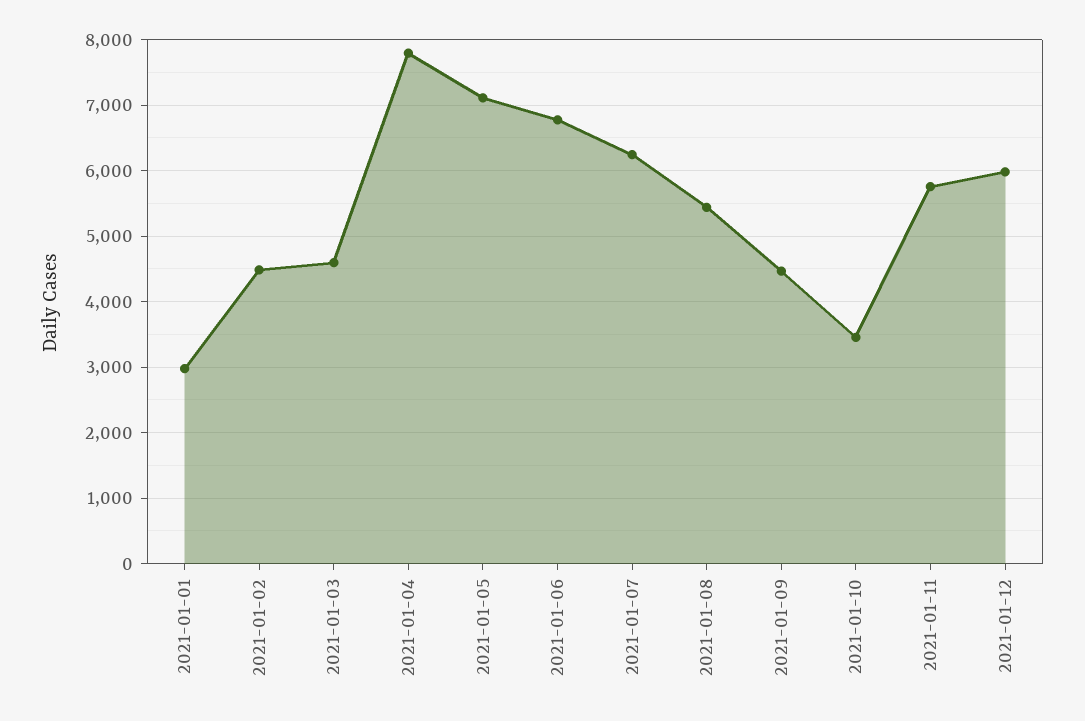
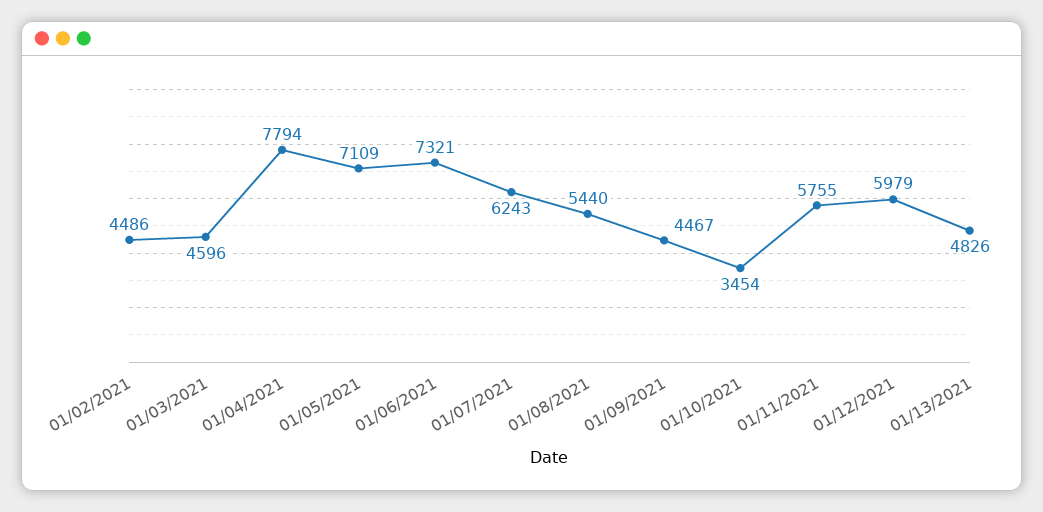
2021-01-01: 3000 -> none
2021-01-06: 6800 -> 7321
01/13/2021: none -> 4826

